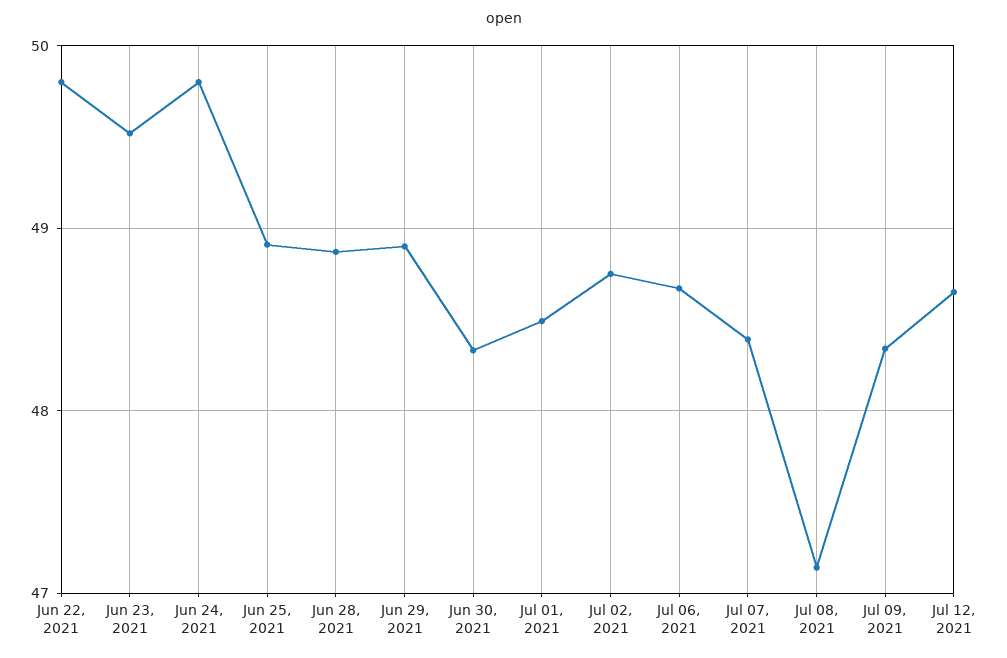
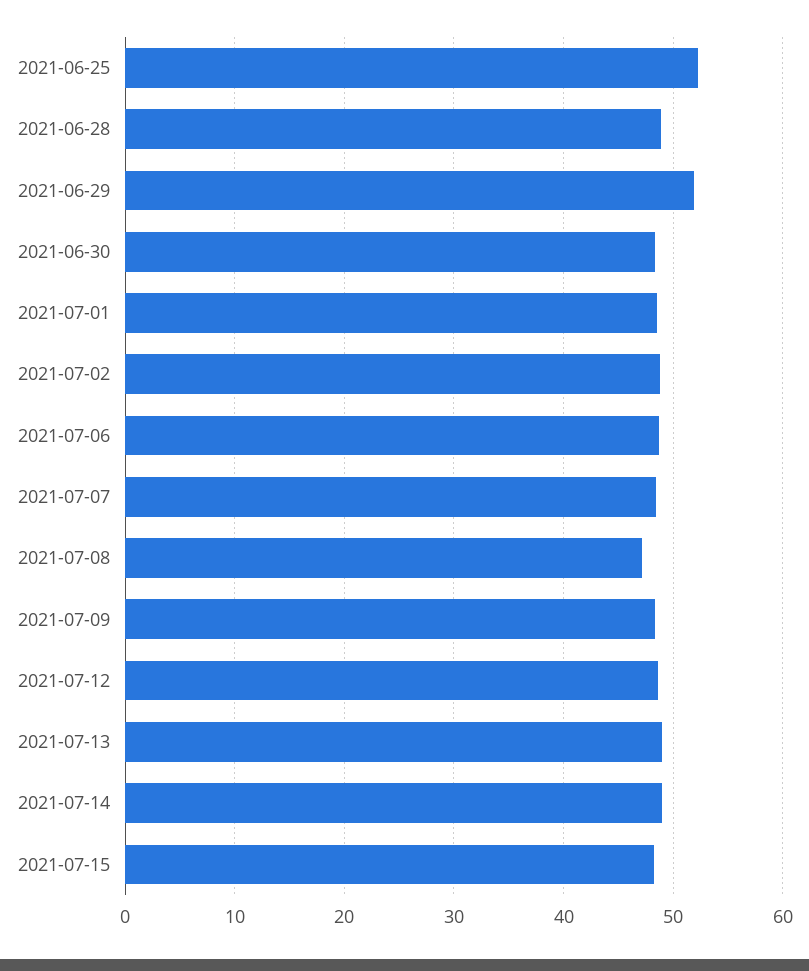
Jun 22, 2021: 49.8 -> none
Jun 23, 2021: 49.5 -> none
Jun 24, 2021: 49.8 -> none
Jun 25, 2021: 48.9 -> 52
Jun 29, 2021: 48.9 -> 52
2021-07-13: none -> 49
2021-07-14: none -> 49
2021-07-15: none -> 48

